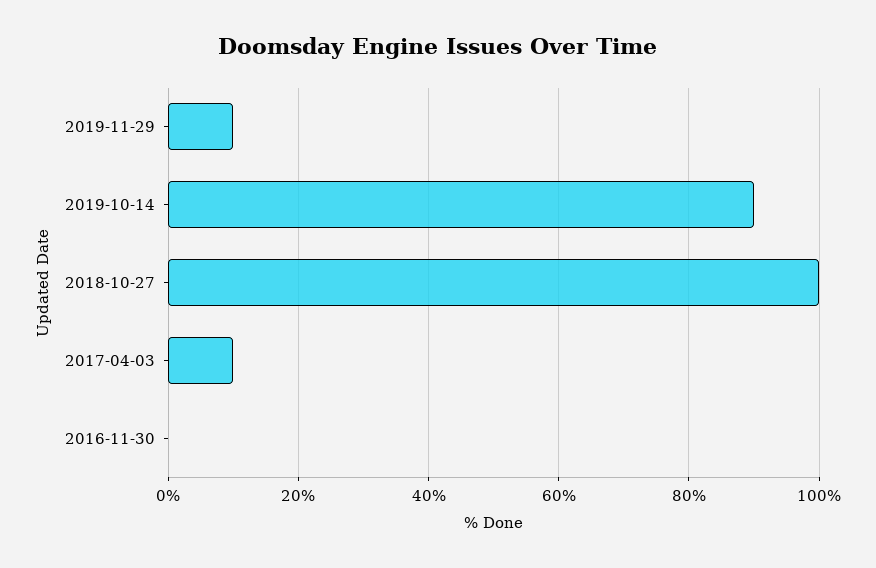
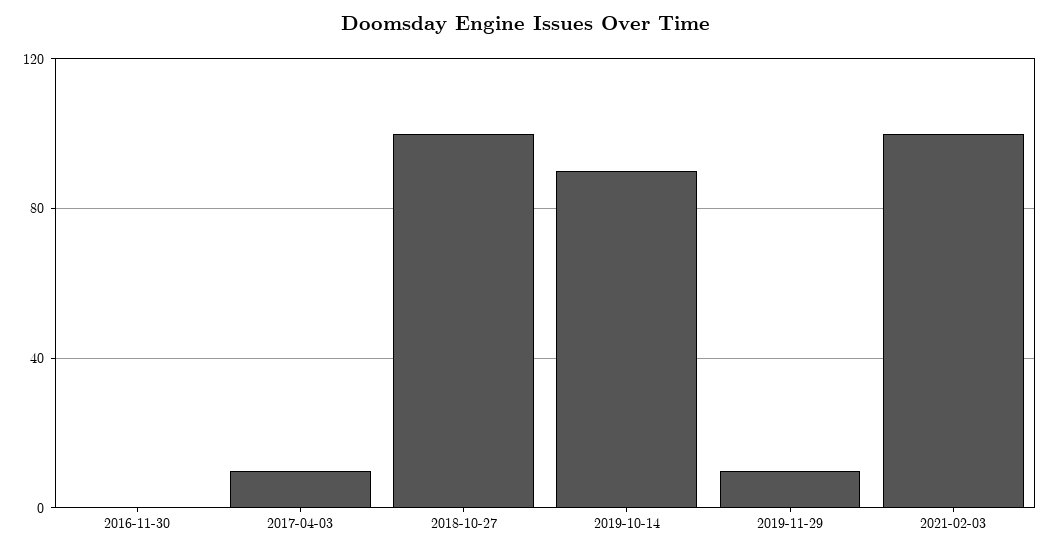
2021-02-03: none -> 100

